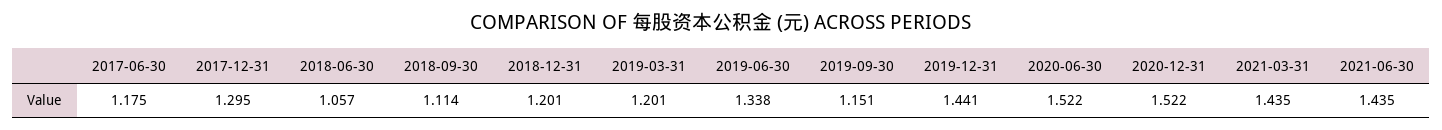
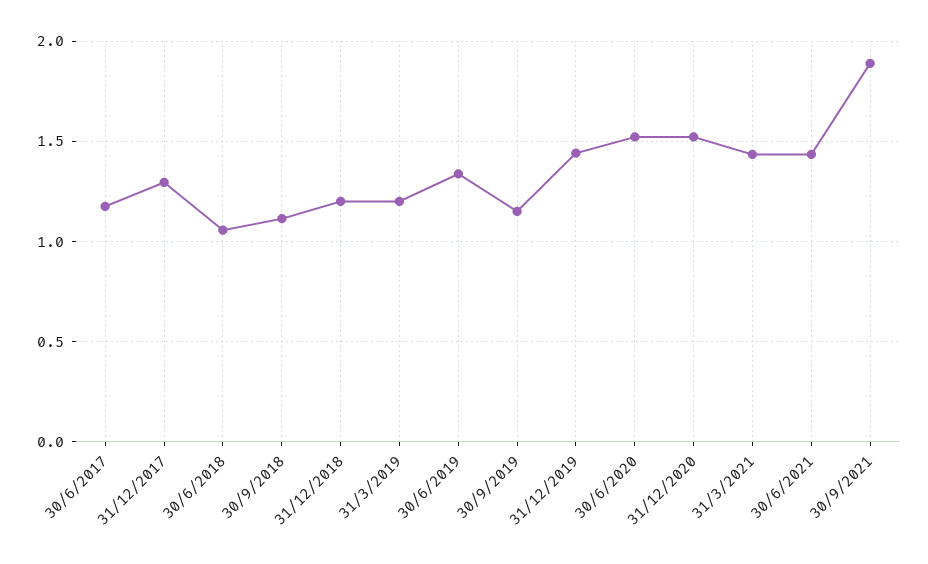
30/9/2021: none -> 1.9

